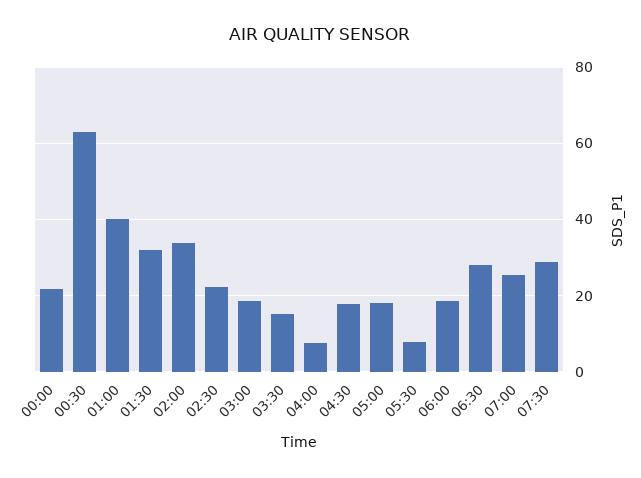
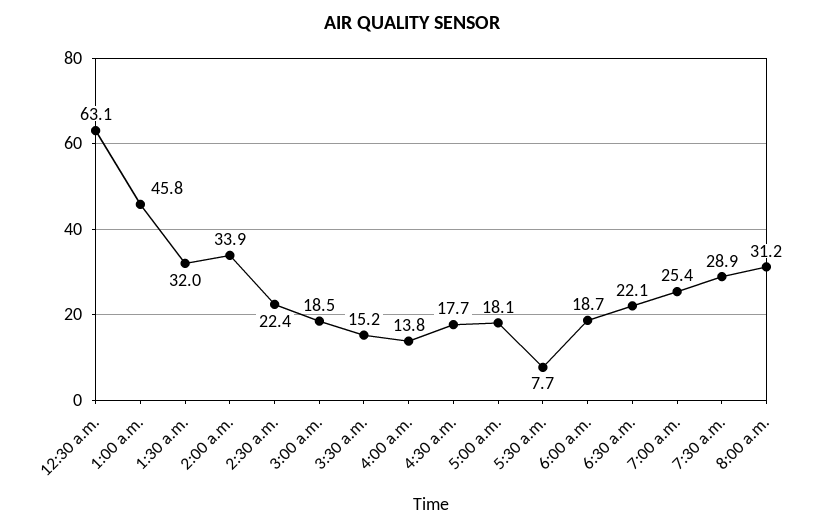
00:00: 22 -> none
01:00: 40 -> 45.8
04:00: 8 -> 13.8
06:30: 28 -> 22.1
8:00 a.m.: none -> 31.2

